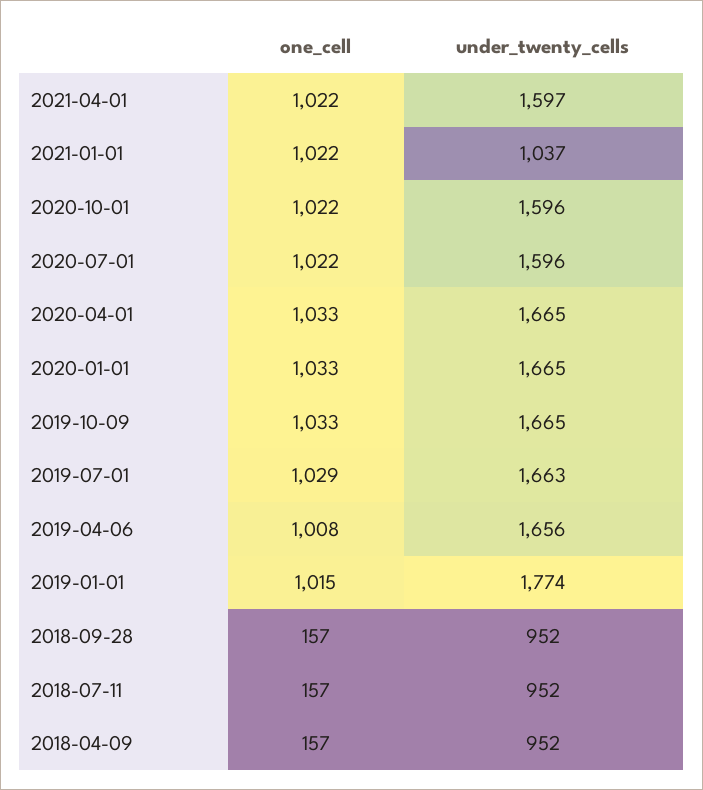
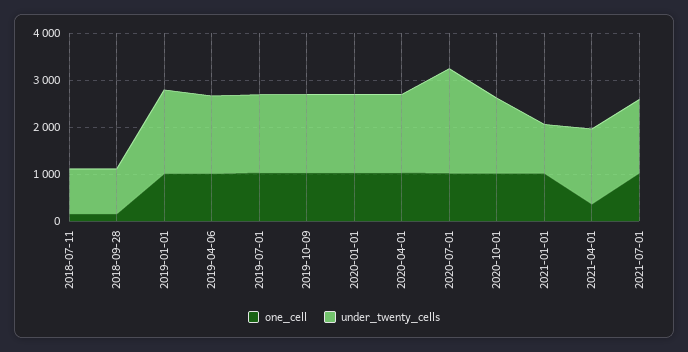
one_cell, 2021-04-01: 1022 -> 400
under_twenty_cells, 2020-07-01: 1596 -> 2200
one_cell, 2018-04-09: 157 -> none
under_twenty_cells, 2018-04-09: 952 -> none
one_cell, 2021-07-01: none -> 1000
under_twenty_cells, 2021-07-01: none -> 1600

